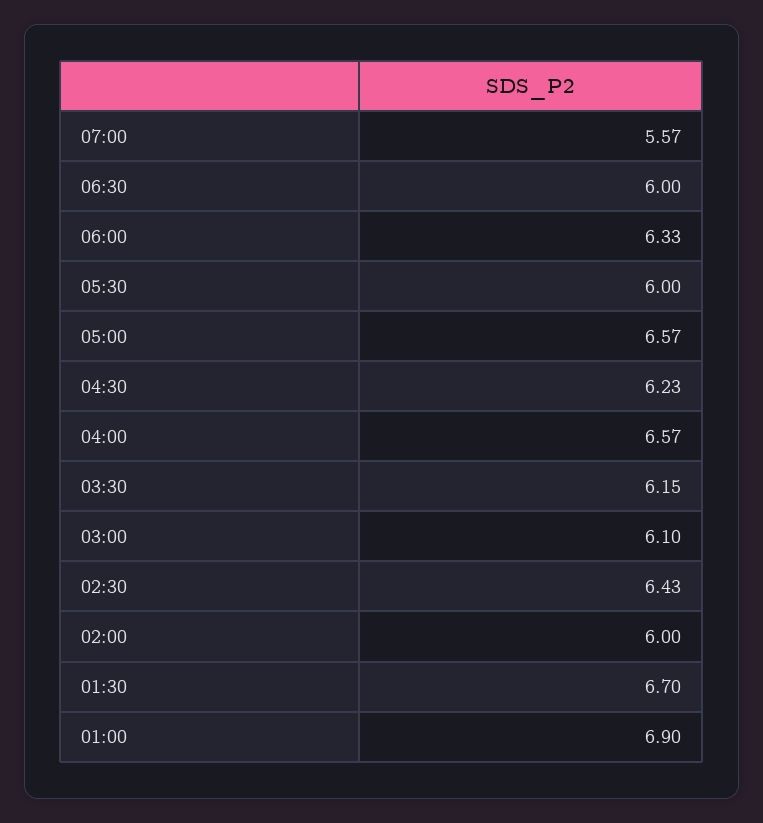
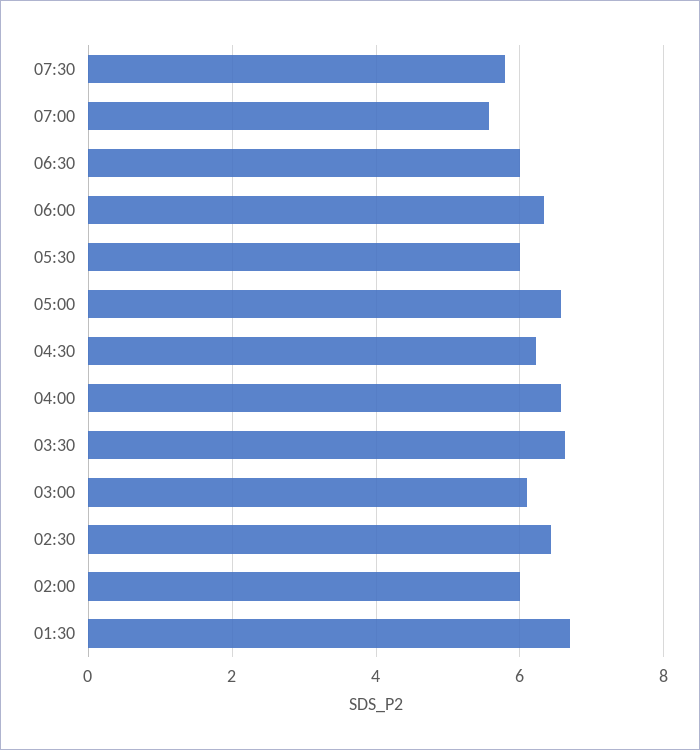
03:30: 6.15 -> 6.6
01:00: 6.9 -> none
07:30: none -> 5.8

